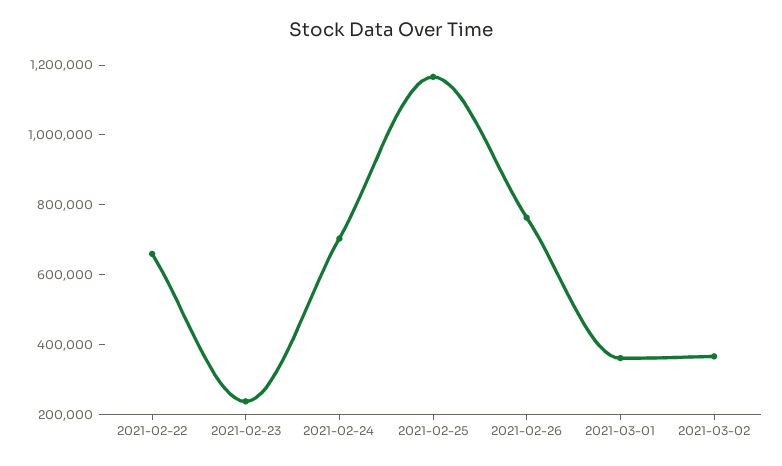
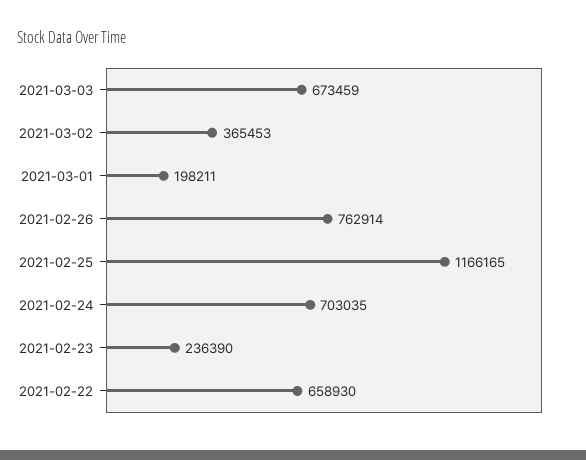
2021-03-01: 350000 -> 198211
2021-03-03: none -> 673459

